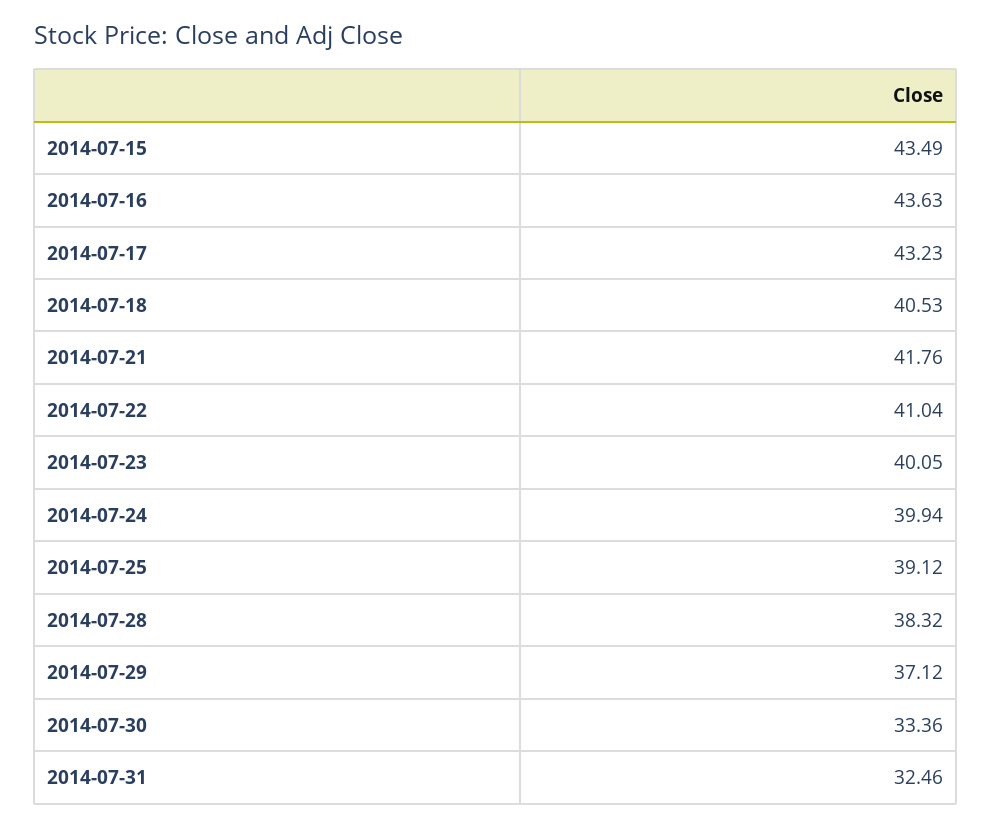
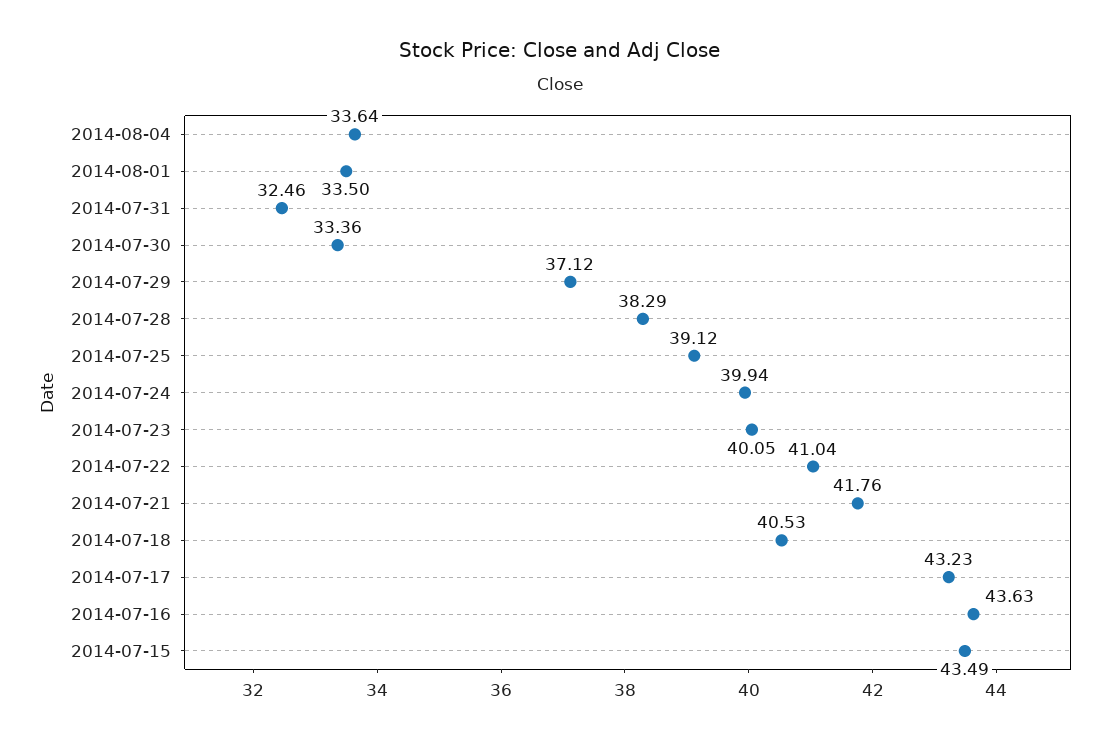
2014-07-28: 38.32 -> 38.29
2014-08-04: none -> 33.64
2014-08-01: none -> 33.5

